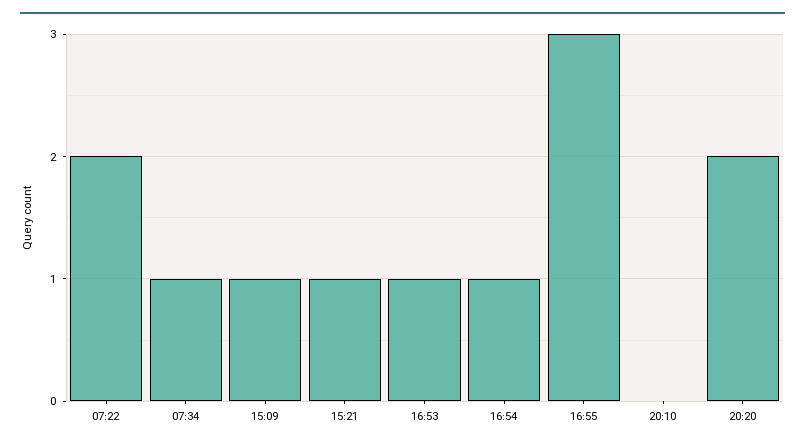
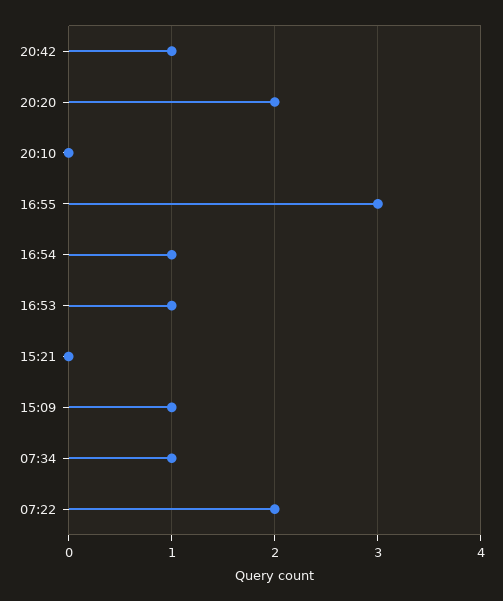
15:21: 1 -> 0
20:42: none -> 1

